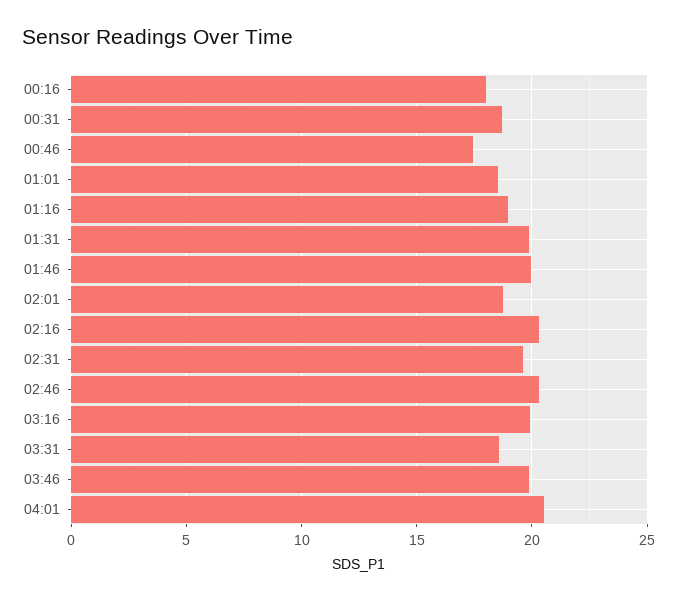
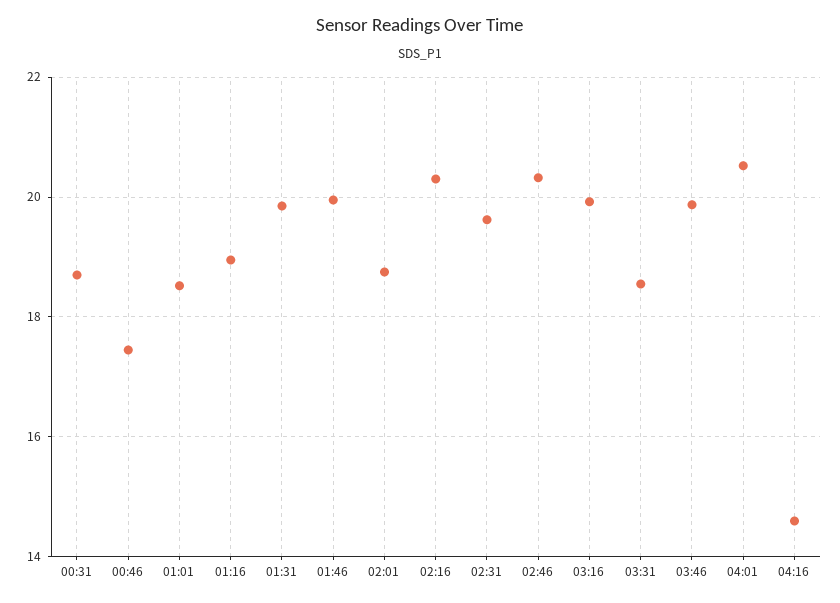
00:16: 18 -> none
04:16: none -> 14.6

